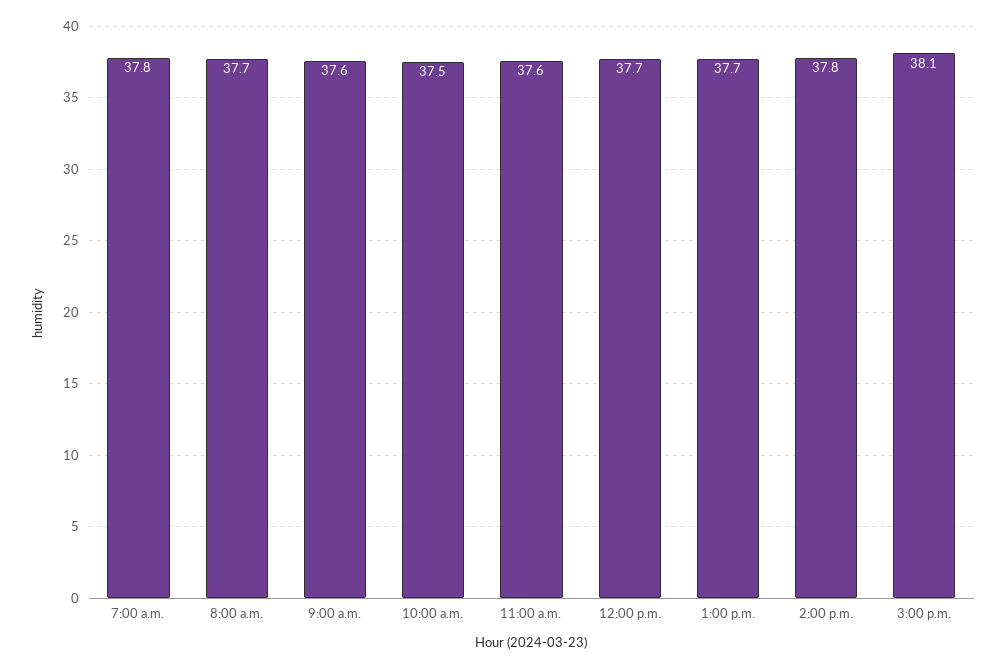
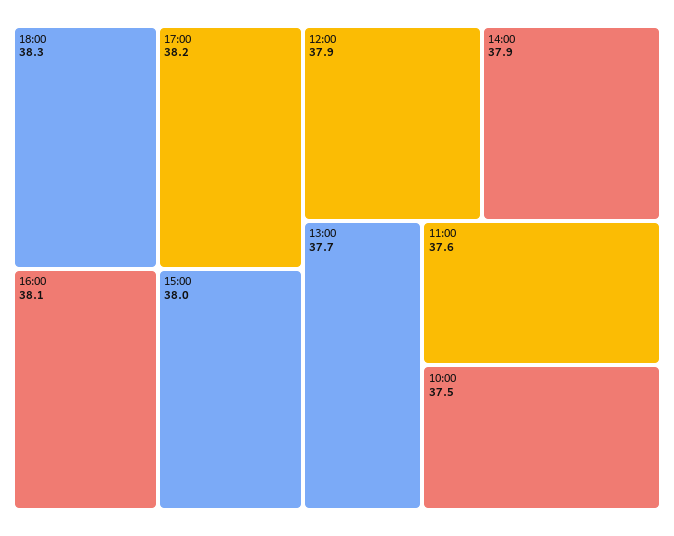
7:00 a.m.: 37.8 -> none
8:00 a.m.: 37.7 -> none
9:00 a.m.: 37.6 -> none
12:00 p.m.: 37.7 -> 37.9
2:00 p.m.: 37.8 -> 37.9
3:00 p.m.: 38.1 -> 38
18:00: none -> 38.3
17:00: none -> 38.2
16:00: none -> 38.1

